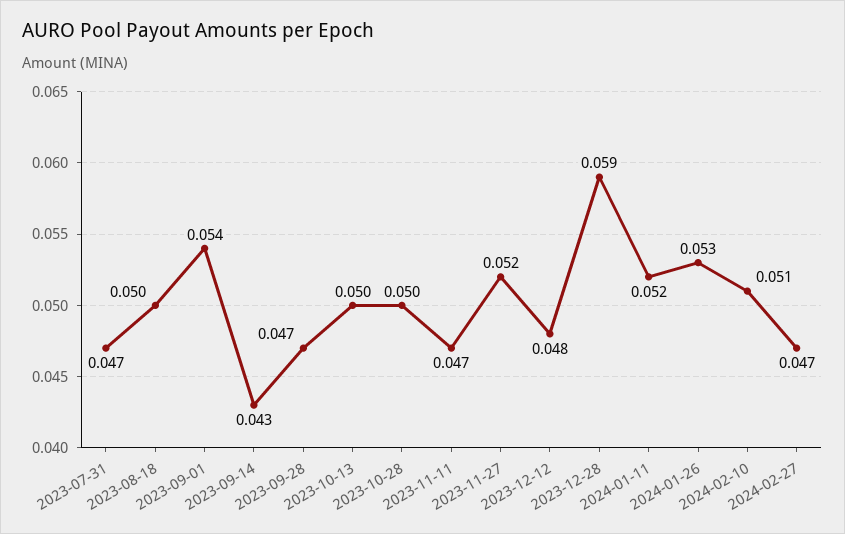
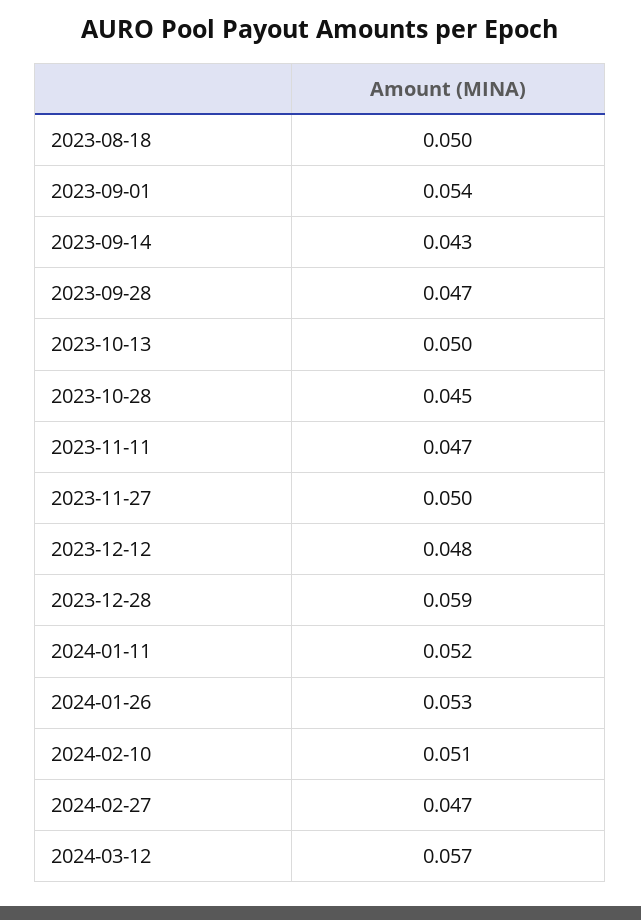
2023-07-31: 0.047 -> none
2023-10-28: 0.05 -> 0.045
2023-11-27: 0.052 -> 0.05
2024-03-12: none -> 0.057

